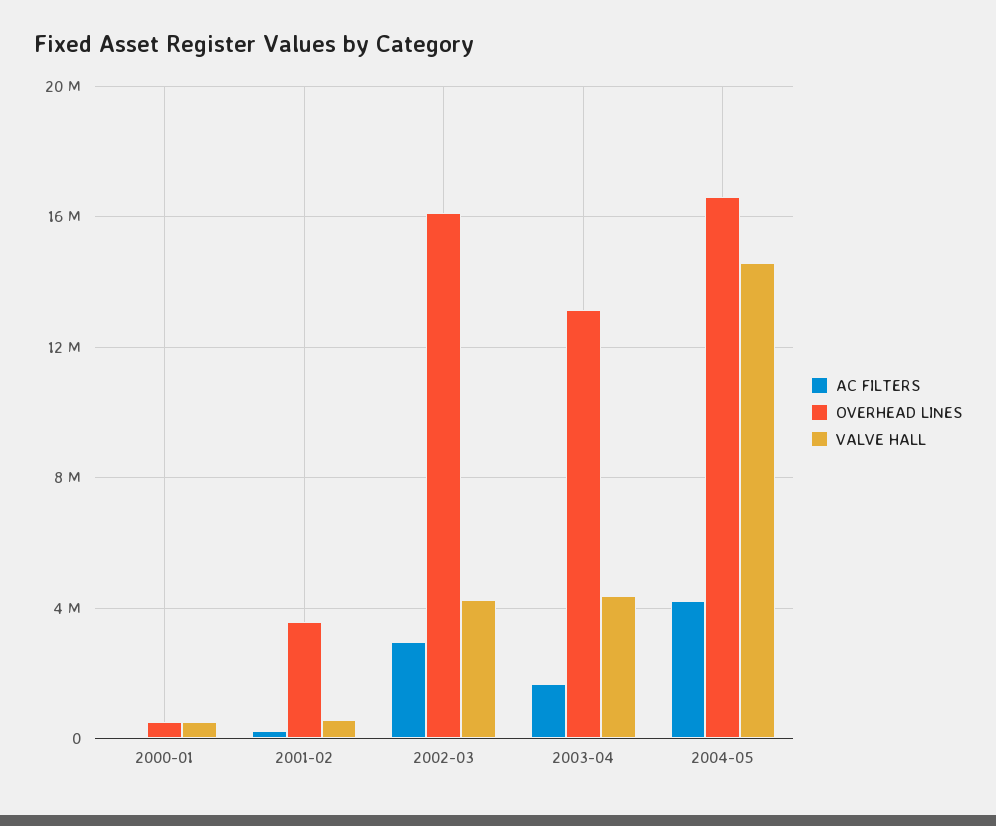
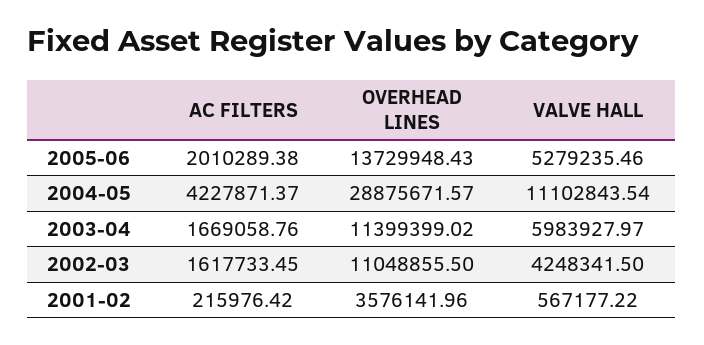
AC FILTERS, 2000-01: 0 -> none
OVERHEAD LINES, 2000-01: 500000 -> none
VALVE HALL, 2000-01: 500000 -> none
AC FILTERS, 2002-03: 3000000 -> 1617733.45
OVERHEAD LINES, 2002-03: 16000000 -> 11048855.5
OVERHEAD LINES, 2003-04: 13000000 -> 11399399.02
VALVE HALL, 2003-04: 4500000 -> 5983927.97
OVERHEAD LINES, 2004-05: 16500000 -> 28875671.57
VALVE HALL, 2004-05: 14500000 -> 11102843.54
AC FILTERS, 2005-06: none -> 2010289.38
OVERHEAD LINES, 2005-06: none -> 13729948.43
VALVE HALL, 2005-06: none -> 5279235.46

